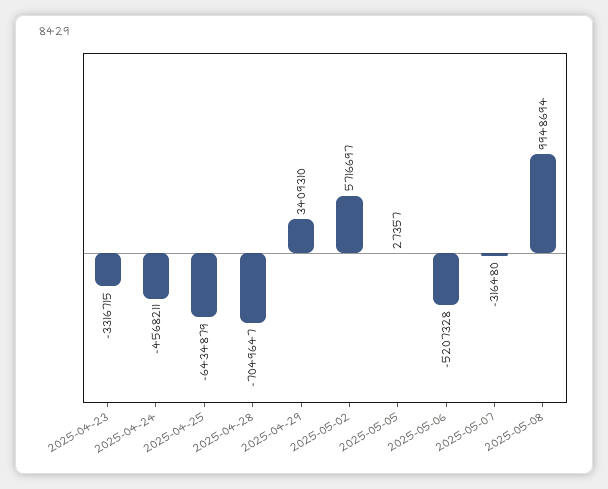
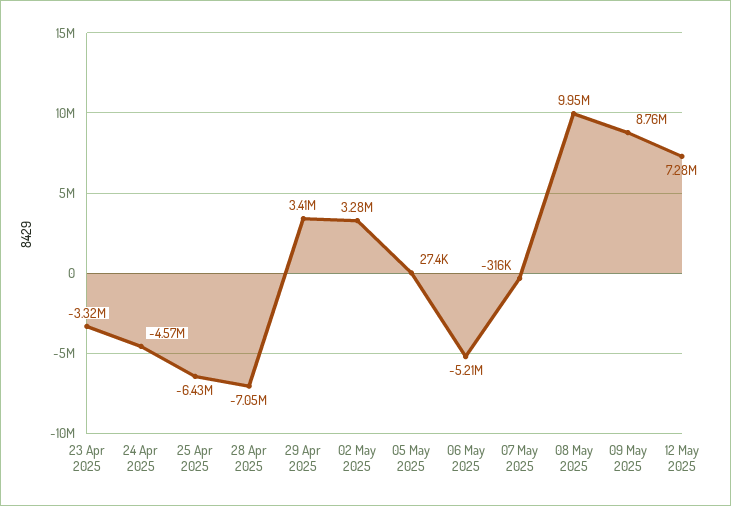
2025-05-02: 5716697 -> 3280000
09 May 2025: none -> 8760000
12 May 2025: none -> 7280000

